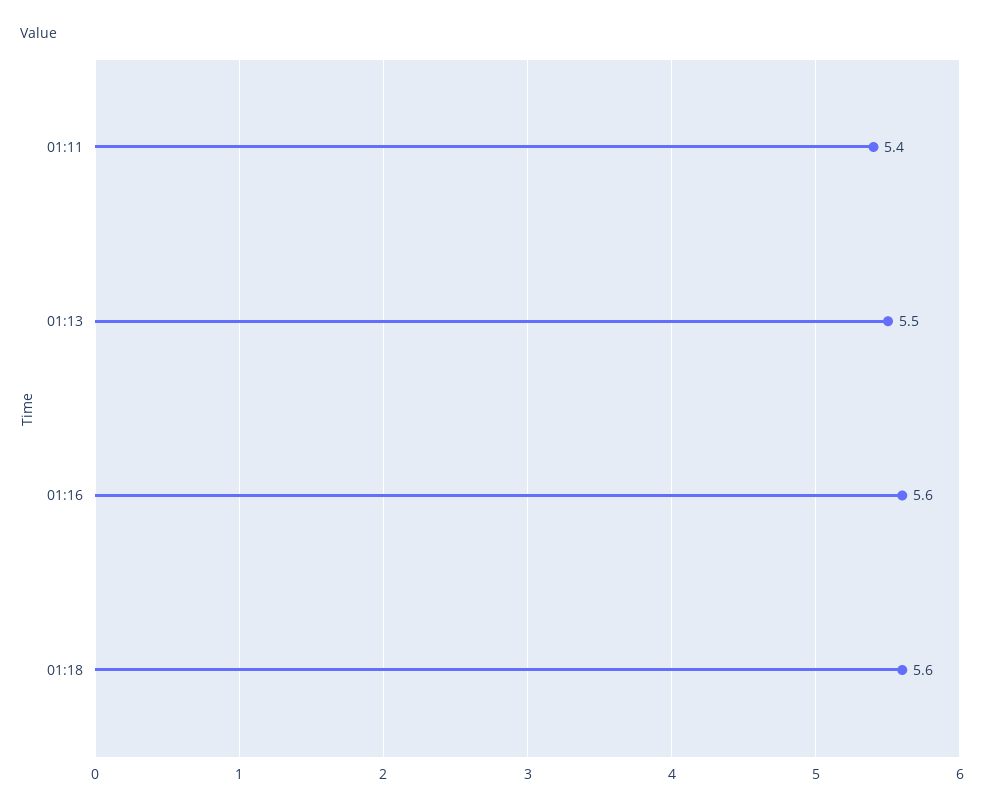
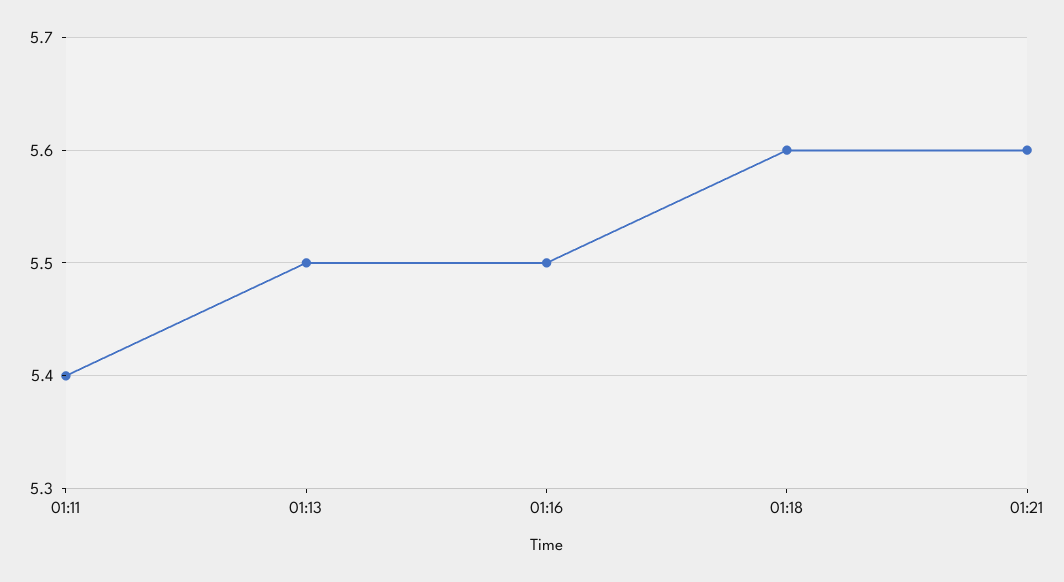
01:16: 5.6 -> 5.5
01:21: none -> 5.6

